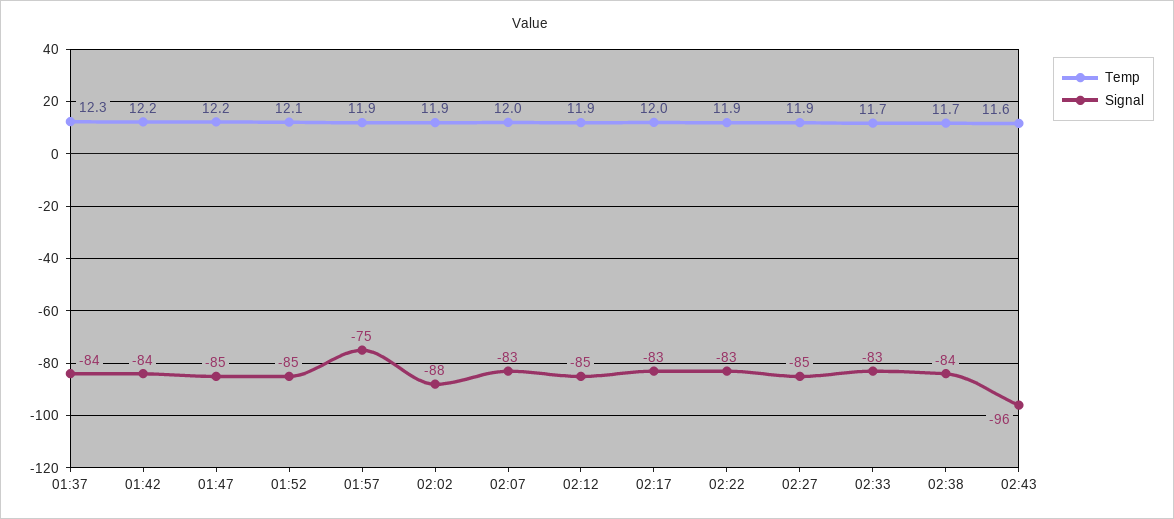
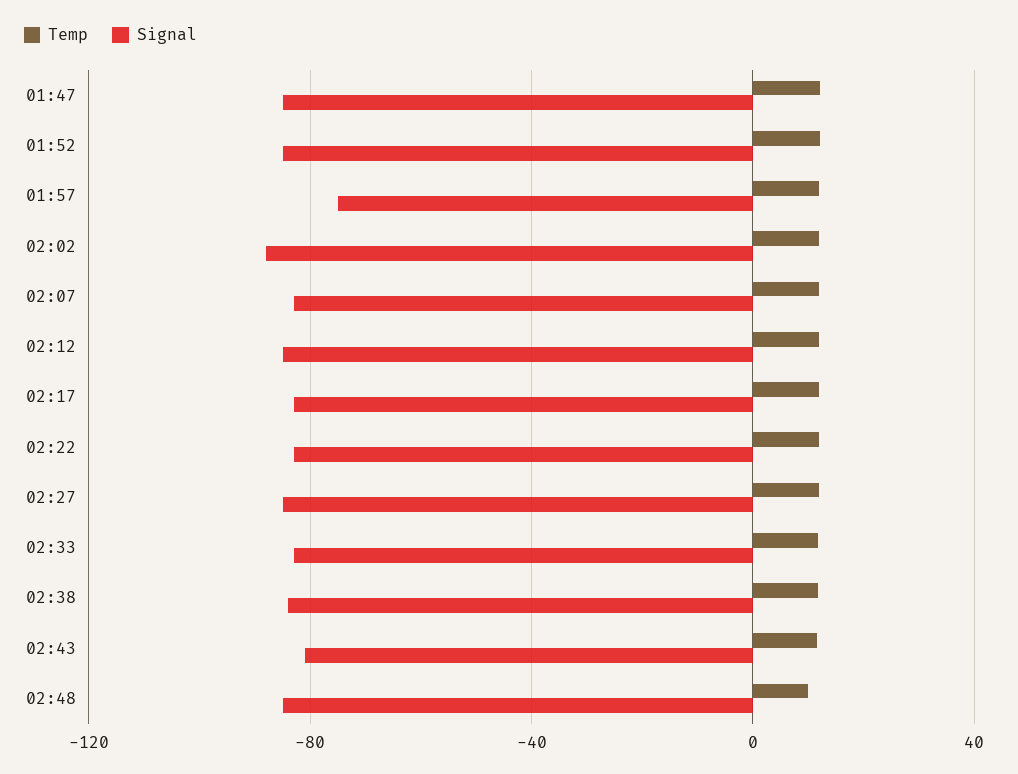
Temp, 01:37: 12.3 -> none
Signal, 01:37: -84 -> none
Temp, 01:42: 12.2 -> none
Signal, 01:42: -84 -> none
Signal, 02:43: -96 -> -80
Temp, 02:48: none -> 10
Signal, 02:48: none -> -85

